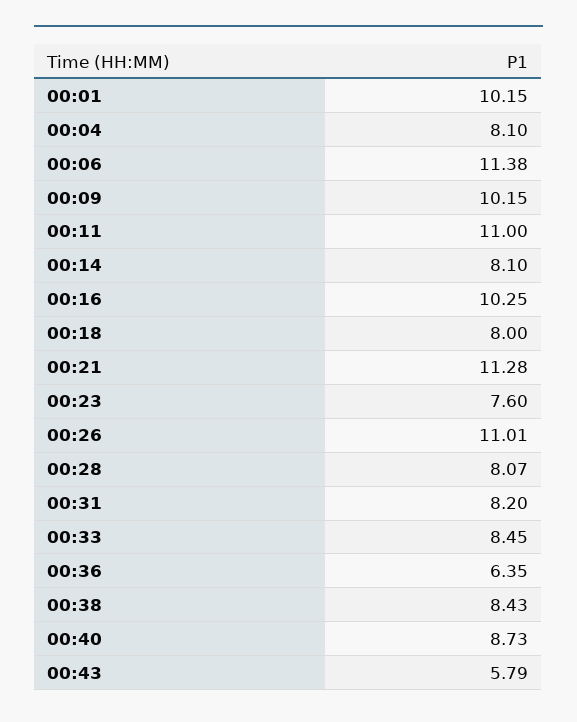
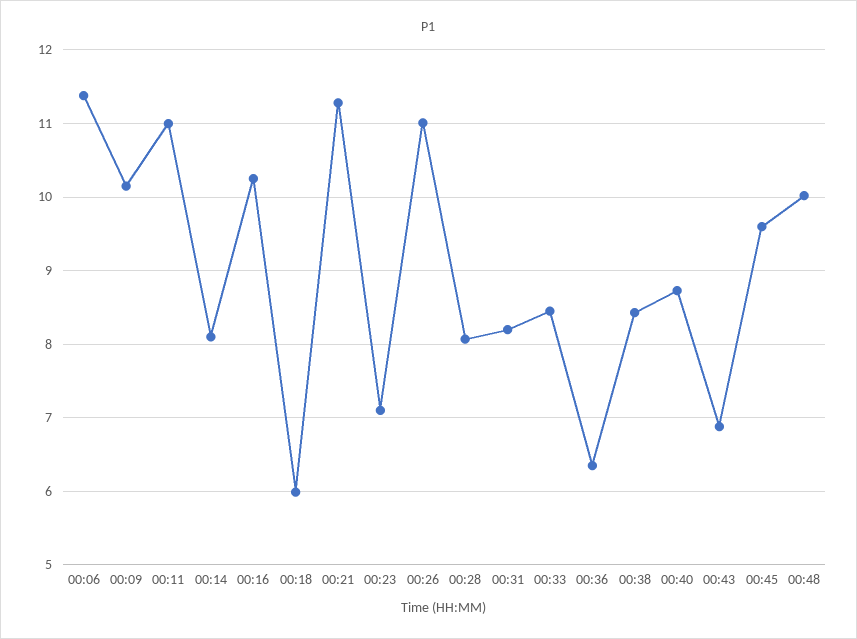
00:01: 10.15 -> none
00:04: 8.1 -> none
00:18: 8 -> 6
00:23: 7.6 -> 7.1
00:43: 5.79 -> 6.9
00:45: none -> 9.6
00:48: none -> 10

